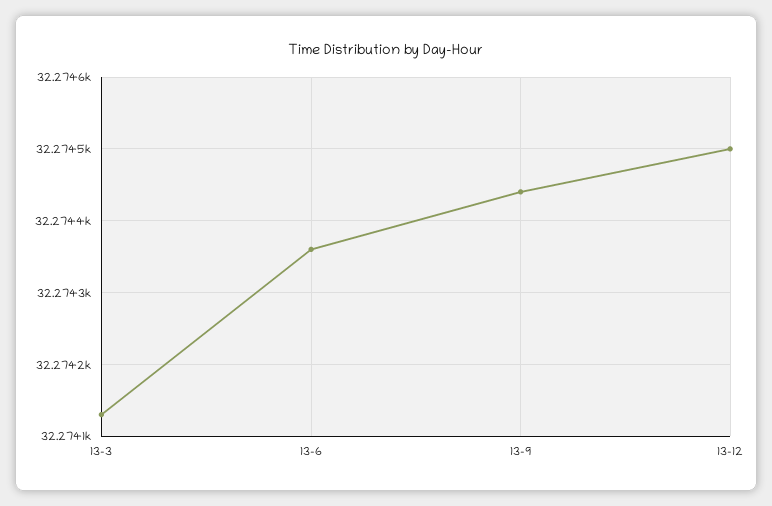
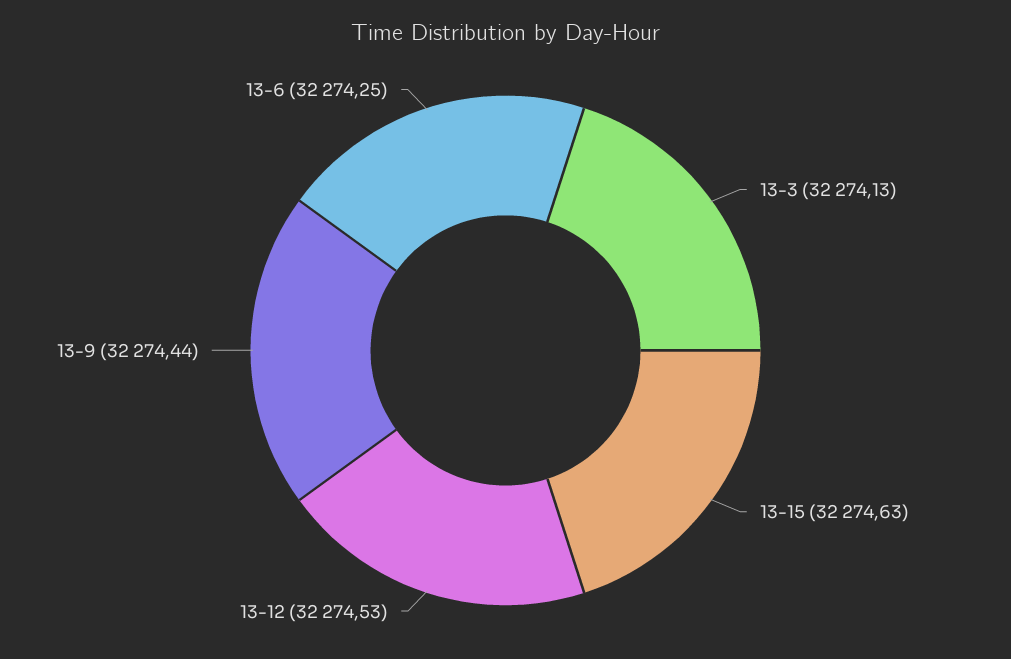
13-6: 32274.36 -> 32274.25
13-12: 32274.5 -> 32274.53
13-15: none -> 32274.63

